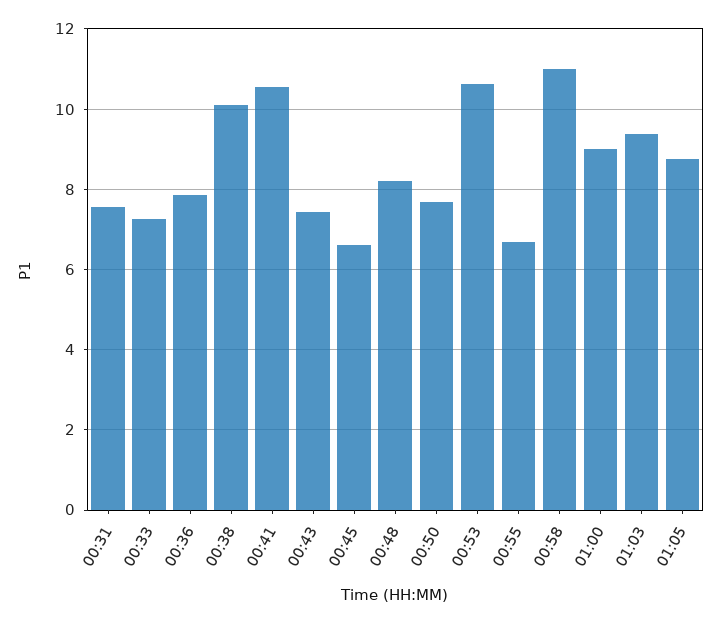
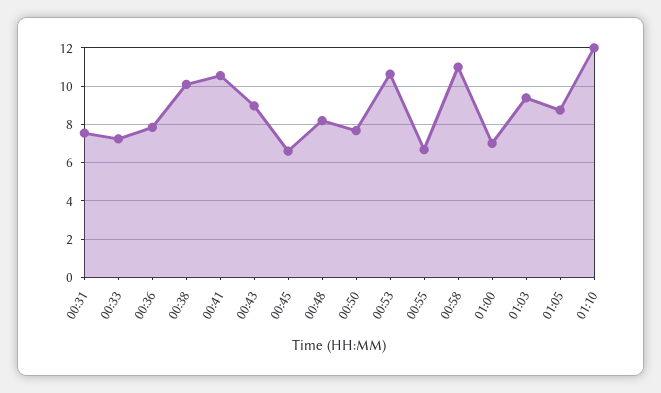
00:43: 7.4 -> 9
01:00: 9 -> 7
01:10: none -> 12

